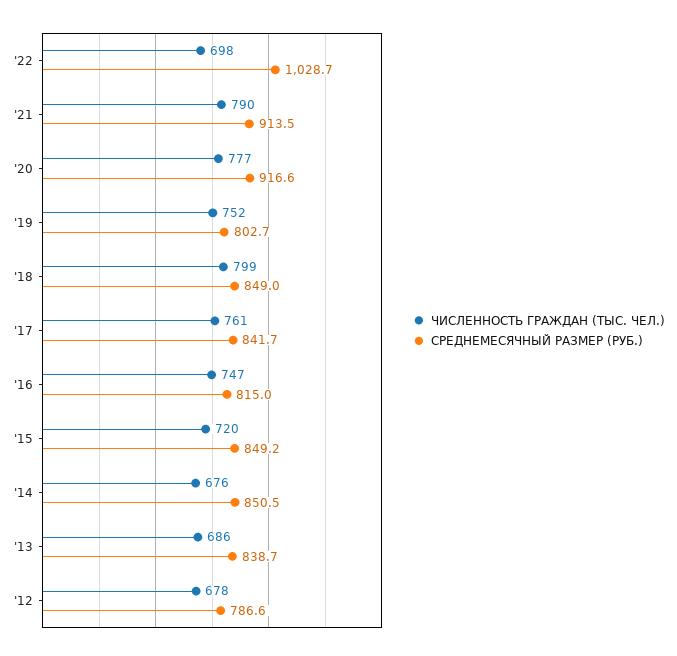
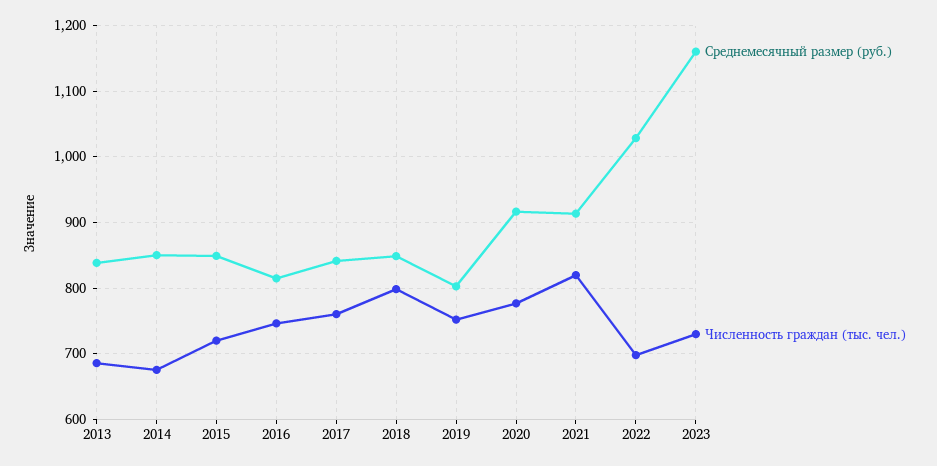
ЧИСЛЕННОСТЬ ГРАЖДАН (ТЫС. ЧЕЛ.), '21: 790 -> 820
ЧИСЛЕННОСТЬ ГРАЖДАН (ТЫС. ЧЕЛ.), '12: 678 -> none
СРЕДНЕМЕСЯЧНЫЙ РАЗМЕР (РУБ.), '12: 786.6 -> none
СРЕДНЕМЕСЯЧНЫЙ РАЗМЕР (РУБ.), 2023: none -> 1160
ЧИСЛЕННОСТЬ ГРАЖДАН (ТЫС. ЧЕЛ.), 2023: none -> 730

